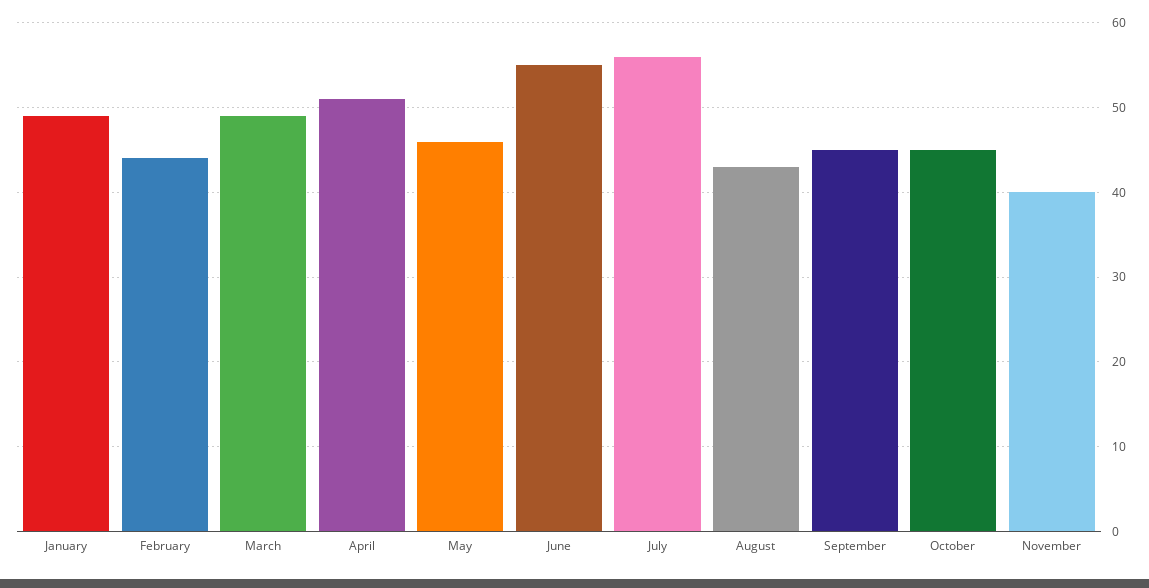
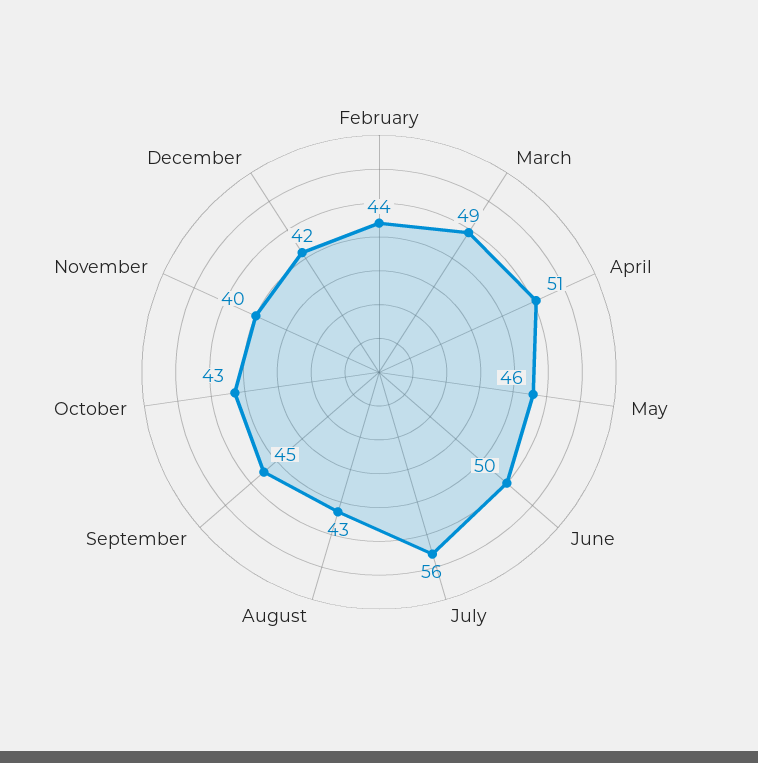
January: 49 -> none
June: 55 -> 50
October: 45 -> 43
December: none -> 42

